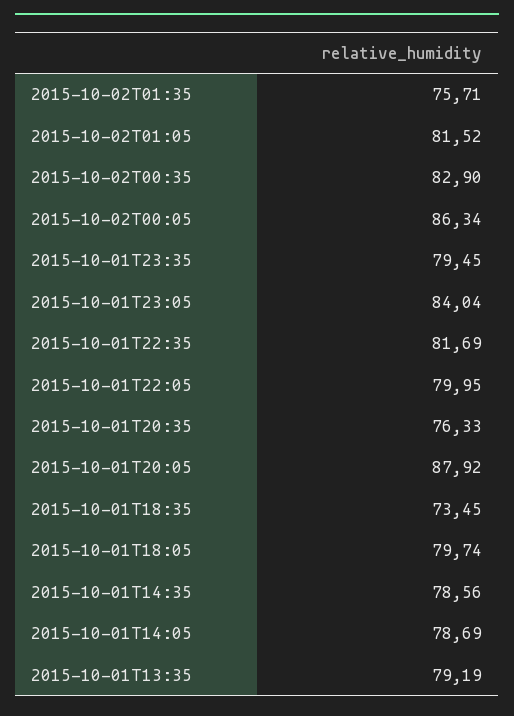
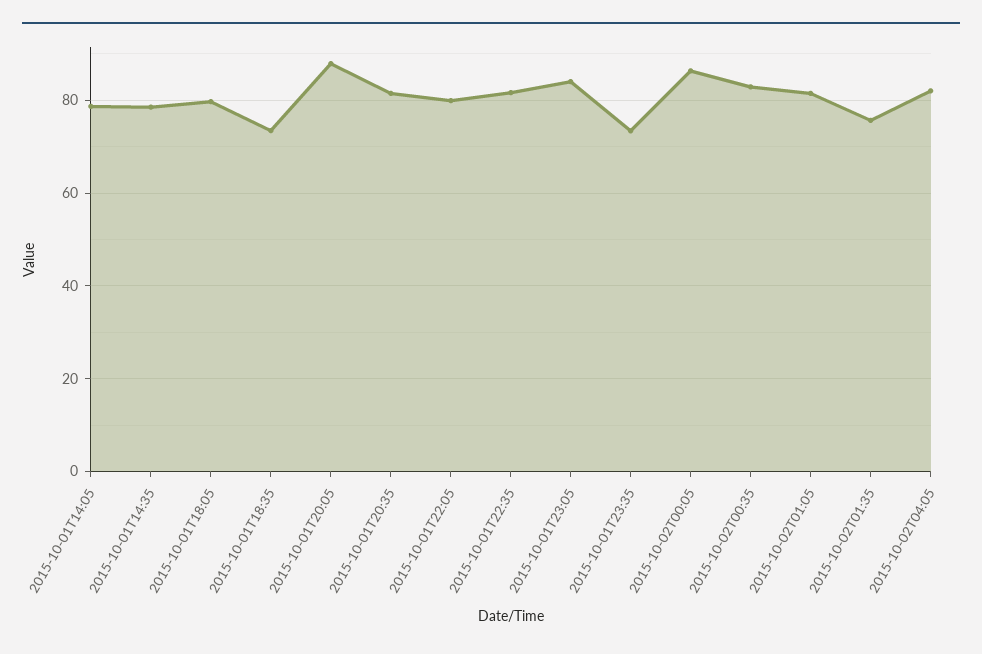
2015-10-01T23:35: 79.45 -> 74
2015-10-01T20:35: 76.33 -> 82
2015-10-01T13:35: 79.19 -> none
2015-10-02T04:05: none -> 82

